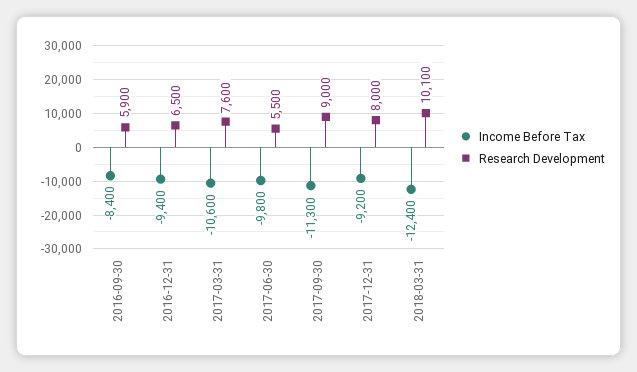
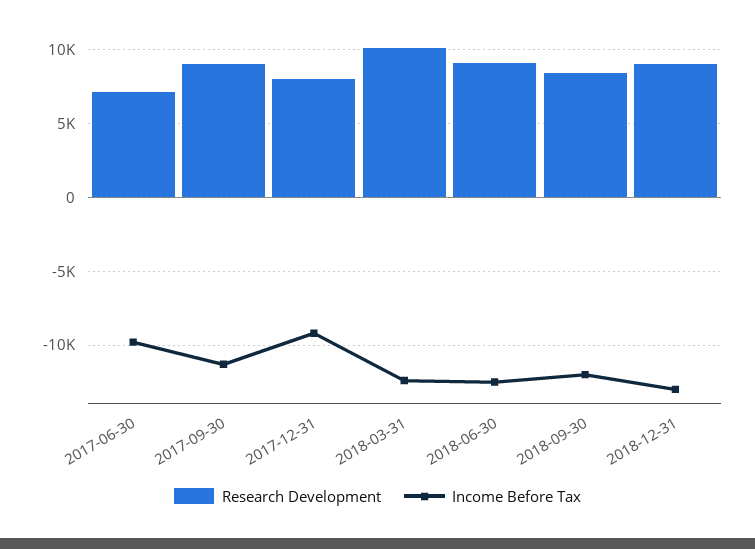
Income Before Tax, 2016-09-30: -8400 -> none
Research Development, 2016-09-30: 5900 -> none
Income Before Tax, 2016-12-31: -9400 -> none
Research Development, 2016-12-31: 6500 -> none
Income Before Tax, 2017-03-31: -10600 -> none
Research Development, 2017-03-31: 7600 -> none
Research Development, 2017-06-30: 5500 -> 7000
Research Development, 2018-06-30: none -> 9000
Income Before Tax, 2018-06-30: none -> -12500
Research Development, 2018-09-30: none -> 8500
Income Before Tax, 2018-09-30: none -> -12000
Research Development, 2018-12-31: none -> 9000
Income Before Tax, 2018-12-31: none -> -13000

